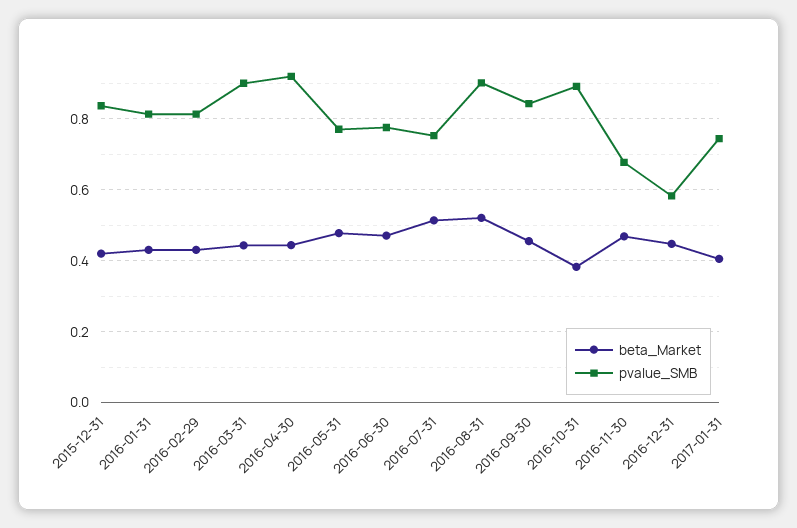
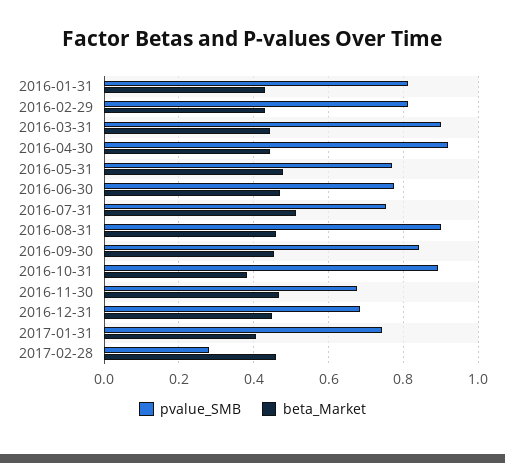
beta_Market, 2015-12-31: 0.42 -> none
pvalue_SMB, 2015-12-31: 0.84 -> none
beta_Market, 2016-08-31: 0.52 -> 0.46
pvalue_SMB, 2016-12-31: 0.58 -> 0.68
pvalue_SMB, 2017-02-28: none -> 0.28
beta_Market, 2017-02-28: none -> 0.46

